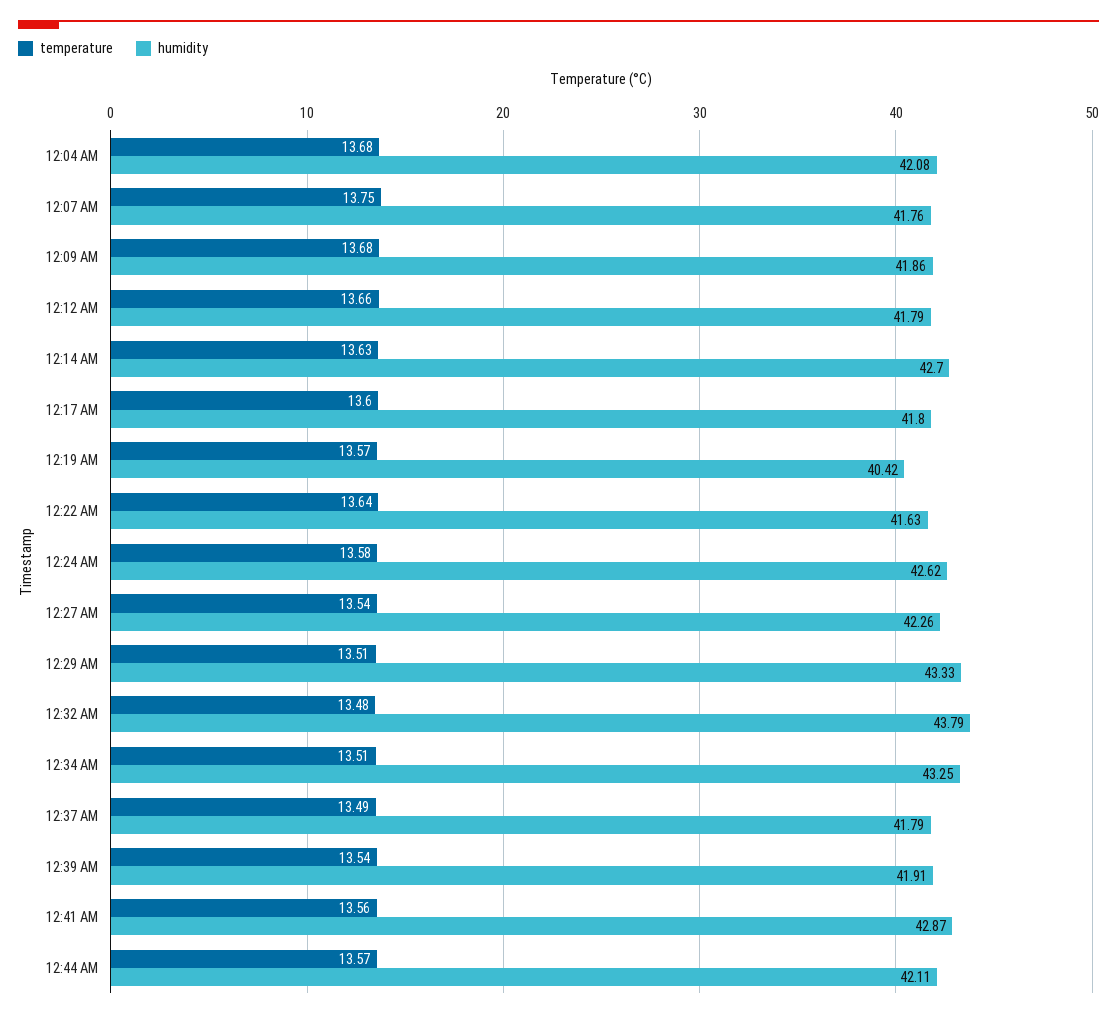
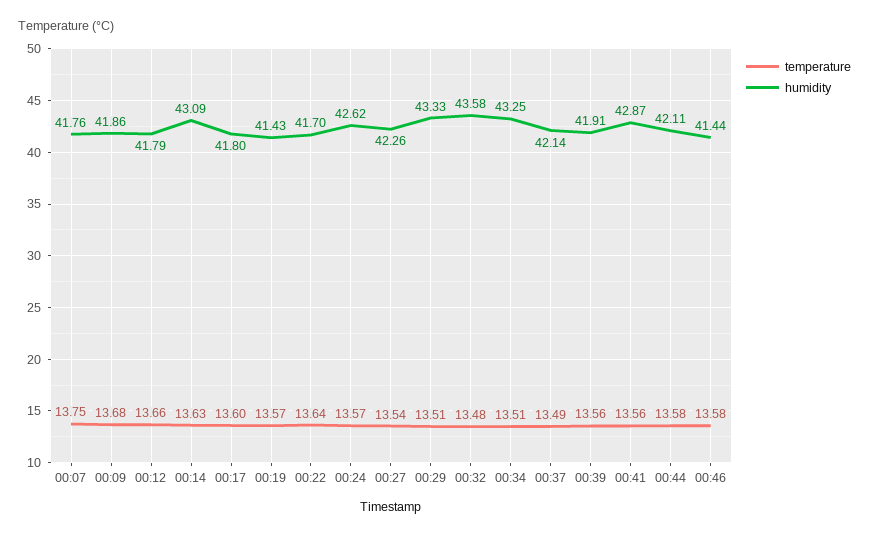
temperature, 12:04 AM: 13.68 -> none
humidity, 12:04 AM: 42.08 -> none
humidity, 12:14 AM: 42.7 -> 43.09
humidity, 12:19 AM: 40.42 -> 41.43
humidity, 12:22 AM: 41.63 -> 41.7
temperature, 12:24 AM: 13.58 -> 13.57
humidity, 12:32 AM: 43.79 -> 43.58
humidity, 12:37 AM: 41.79 -> 42.14
temperature, 12:39 AM: 13.54 -> 13.56
temperature, 12:44 AM: 13.57 -> 13.58
temperature, 00:46: none -> 13.58
humidity, 00:46: none -> 41.44

